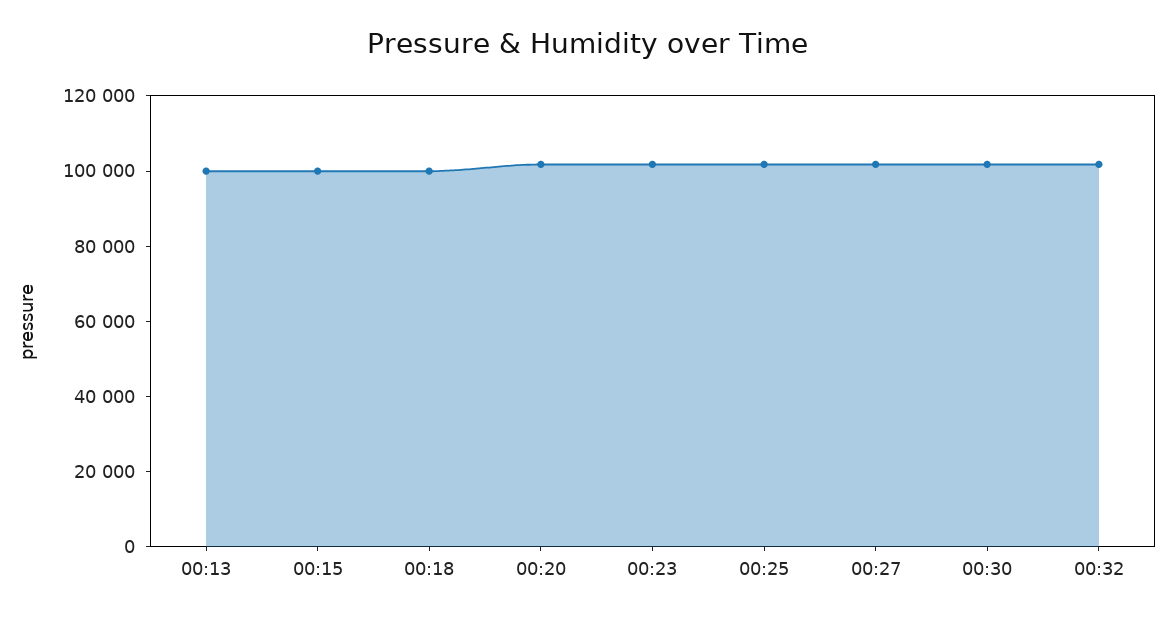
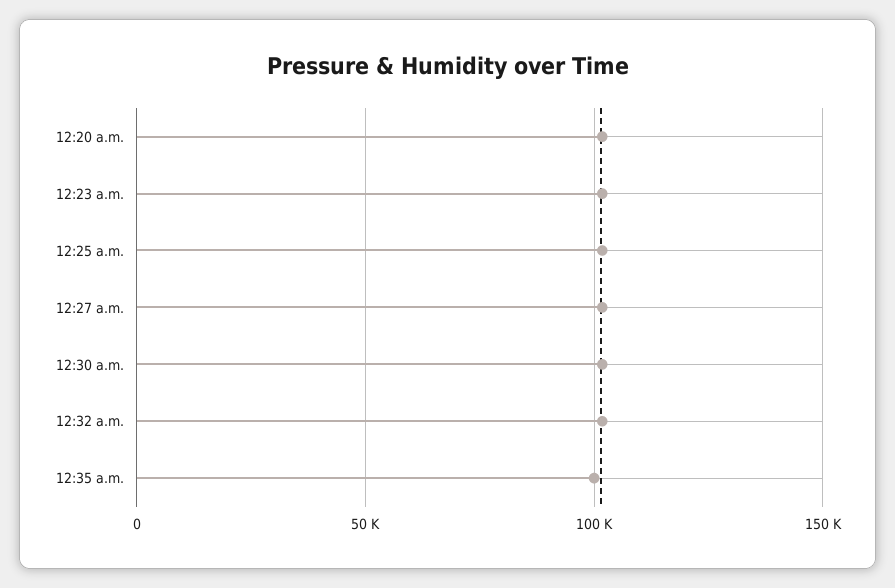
00:13: 100000 -> none
00:15: 100000 -> none
00:18: 100000 -> none
12:35 a.m.: none -> 100000

